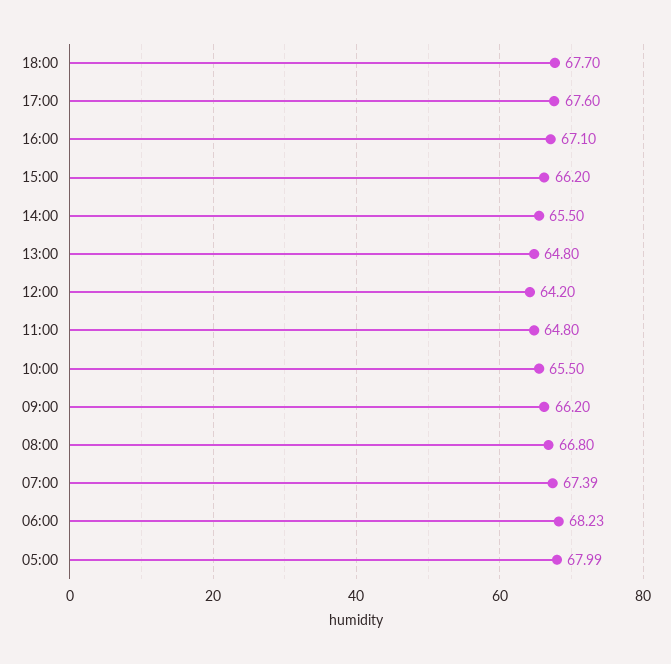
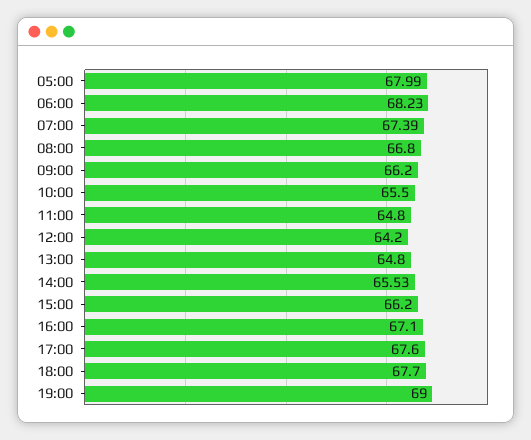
14:00: 65.5 -> 65.53
19:00: none -> 69

